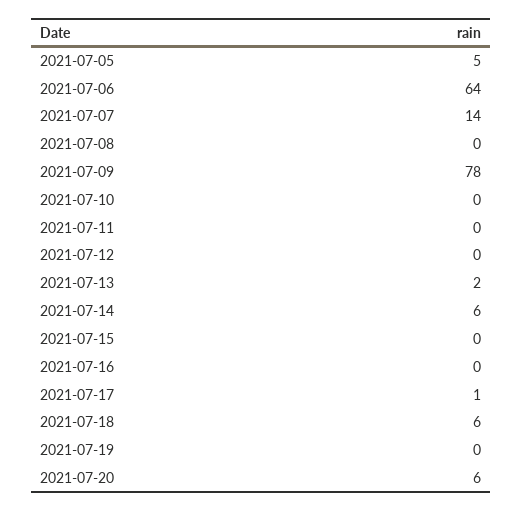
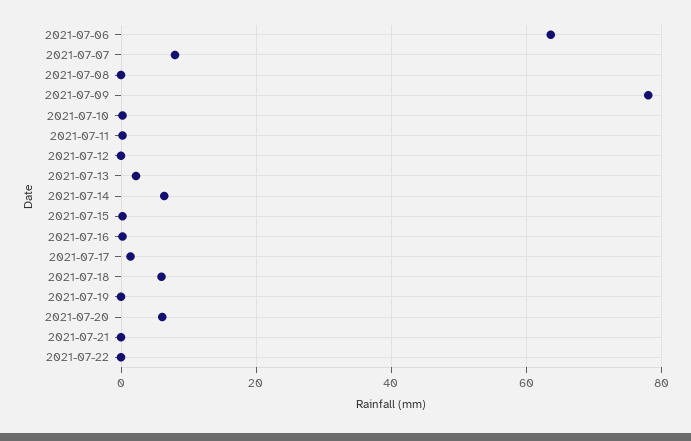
2021-07-05: 5 -> none
2021-07-07: 14 -> 8
2021-07-21: none -> 0
2021-07-22: none -> 0

